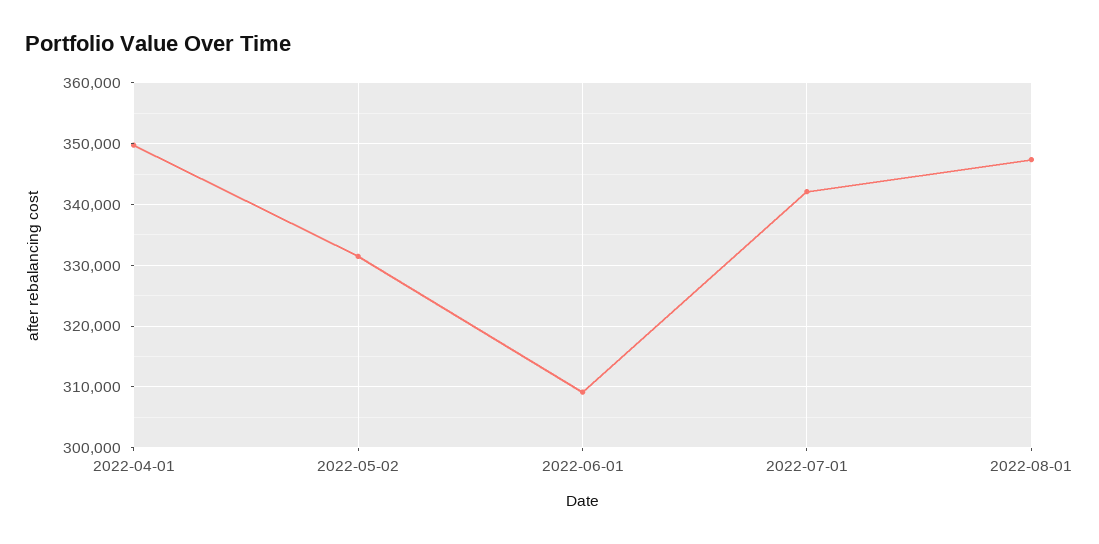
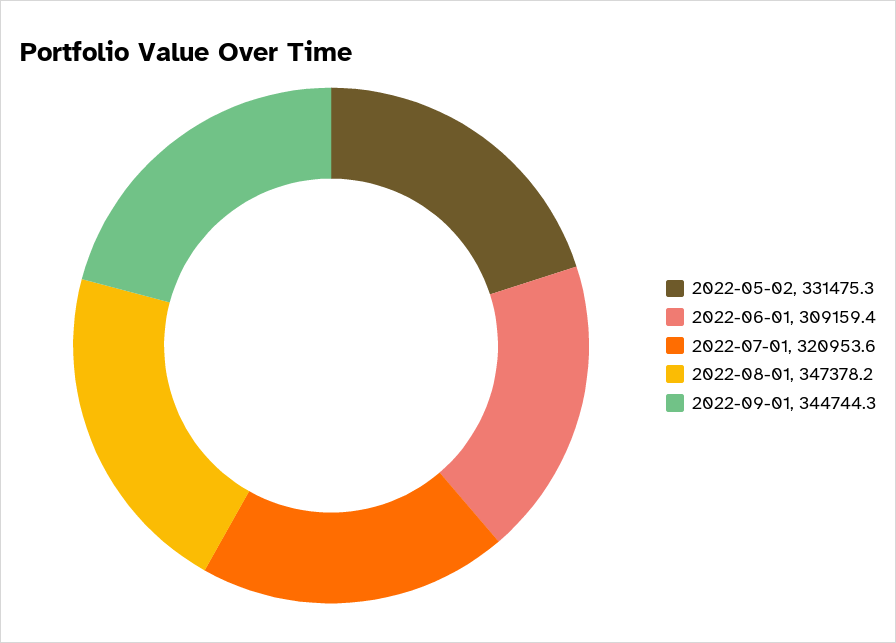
2022-04-01: 350000 -> none
2022-07-01: 342000 -> 320953.6
2022-09-01: none -> 344744.3

